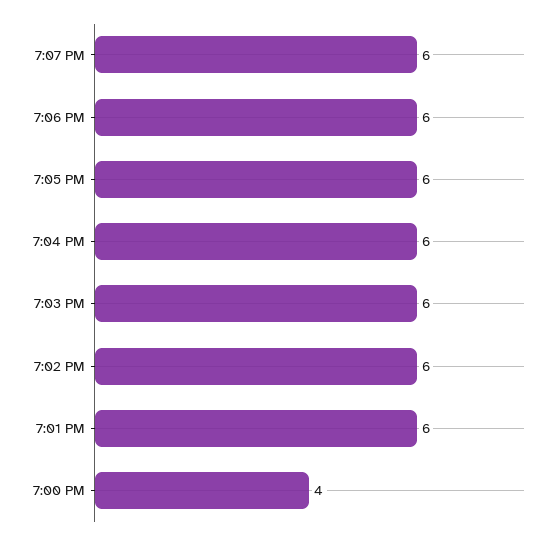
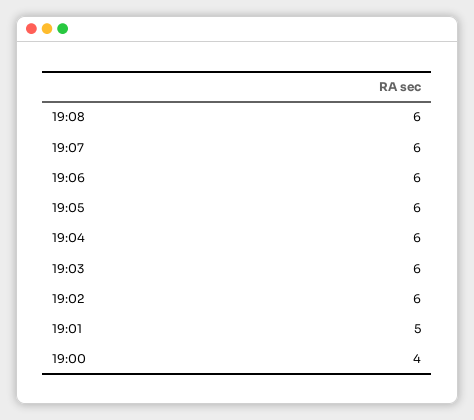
7:01 PM: 6 -> 5
19:08: none -> 6

